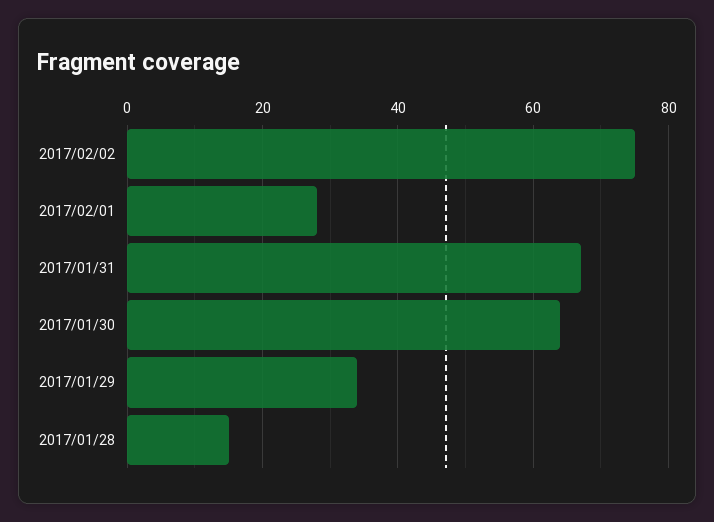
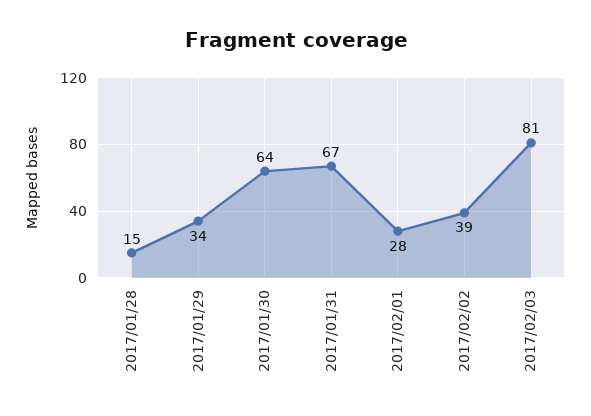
2017/02/02: 75 -> 39
2017/02/03: none -> 81

